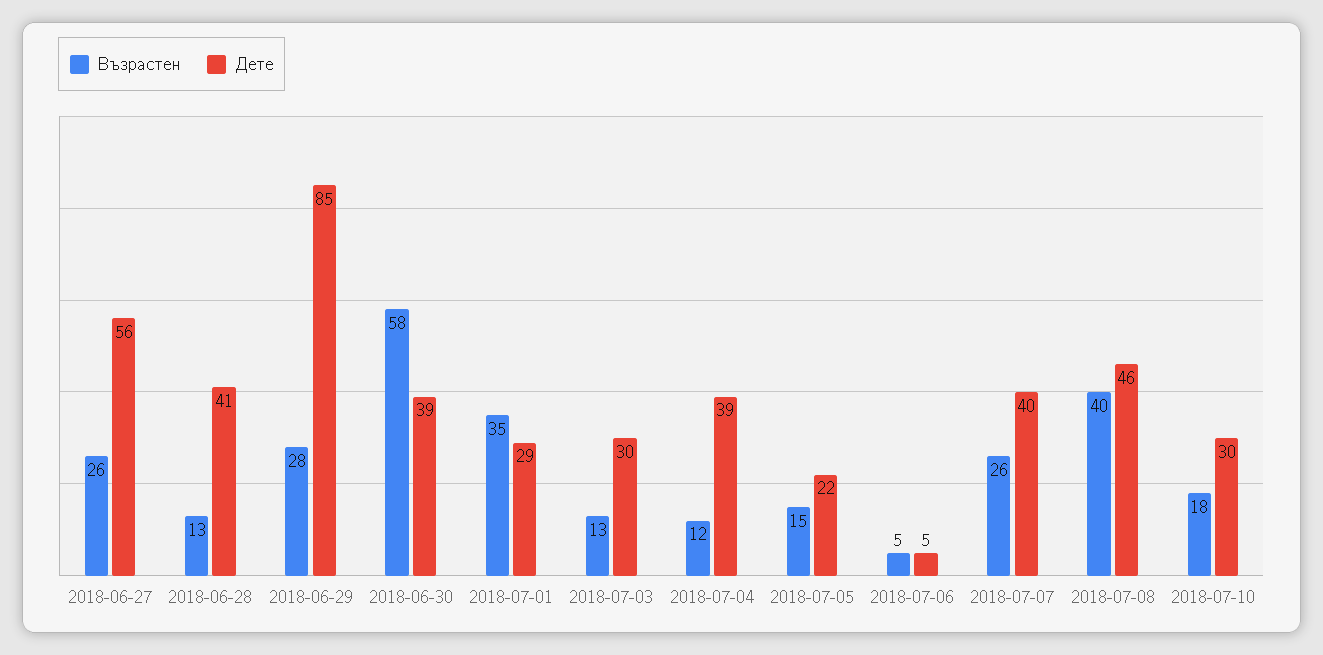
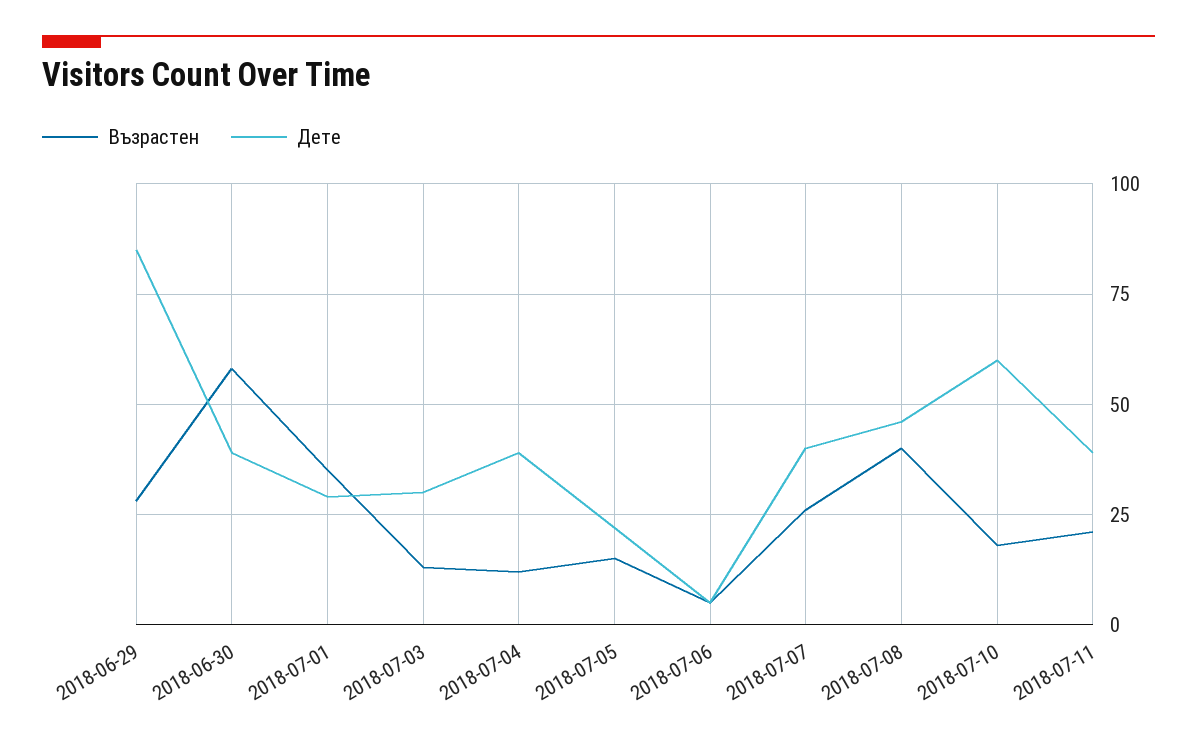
Възрастен, 2018-06-27: 26 -> none
Дете, 2018-06-27: 56 -> none
Възрастен, 2018-06-28: 13 -> none
Дете, 2018-06-28: 41 -> none
Дете, 2018-07-10: 30 -> 60
Възрастен, 2018-07-11: none -> 20
Дете, 2018-07-11: none -> 40

